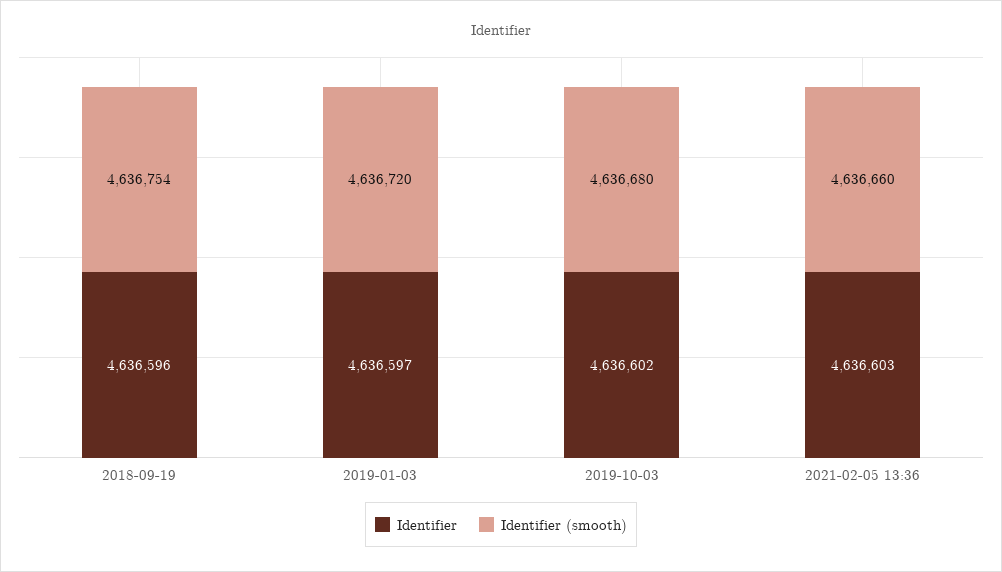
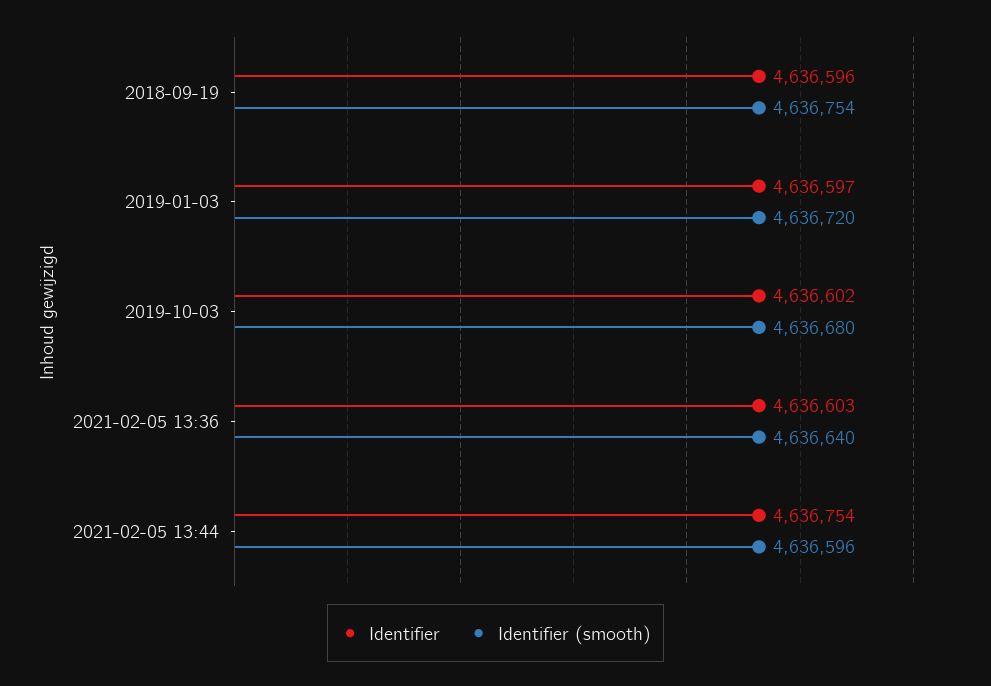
Identifier (smooth), 2021-02-05 13:36: 4636660 -> 4636640
Identifier, 2021-02-05 13:44: none -> 4636754
Identifier (smooth), 2021-02-05 13:44: none -> 4636596

